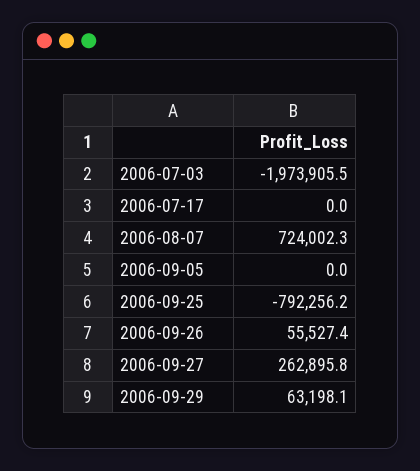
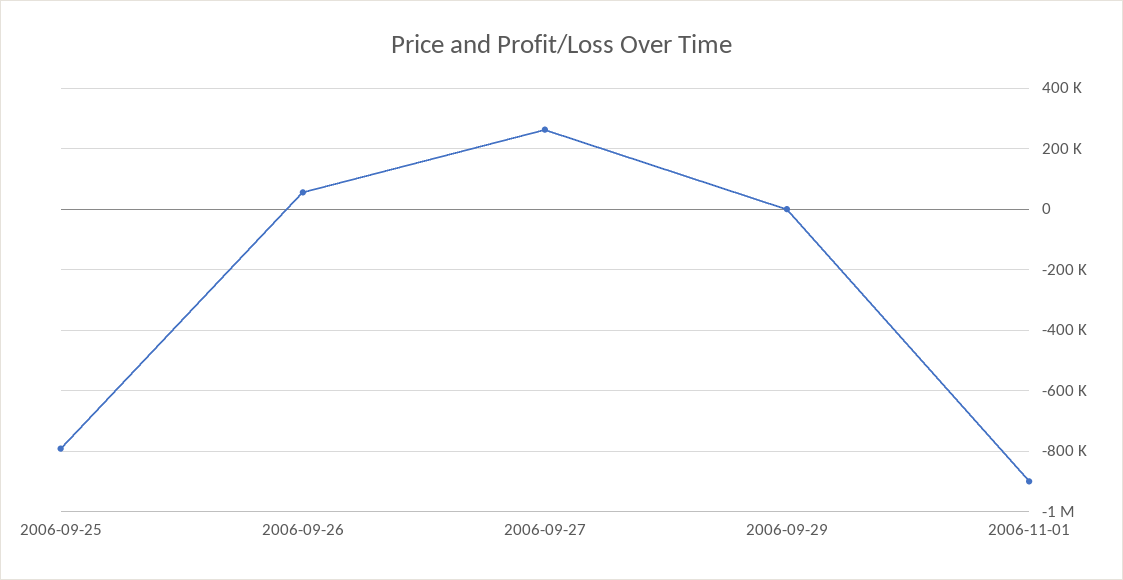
2006-07-03: -1973905.5 -> none
2006-07-17: 0 -> none
2006-08-07: 724002.3 -> none
2006-09-05: 0 -> none
2006-09-29: 63198.1 -> 0
2006-11-01: none -> -900000

